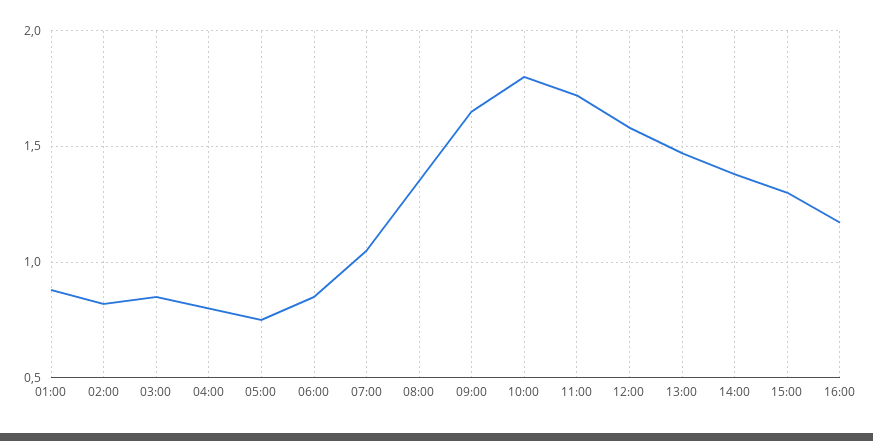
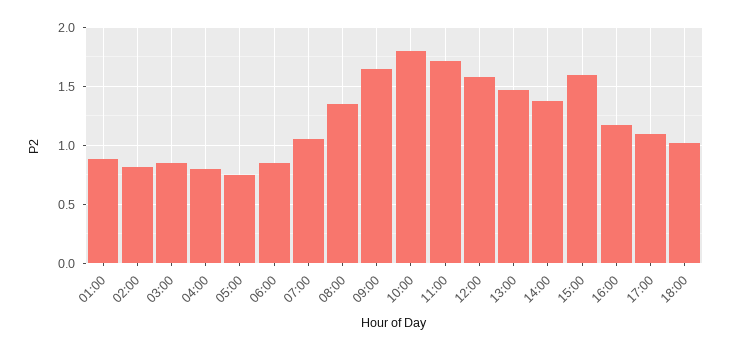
15:00: 1.3 -> 1.6
17:00: none -> 1.1
18:00: none -> 1

